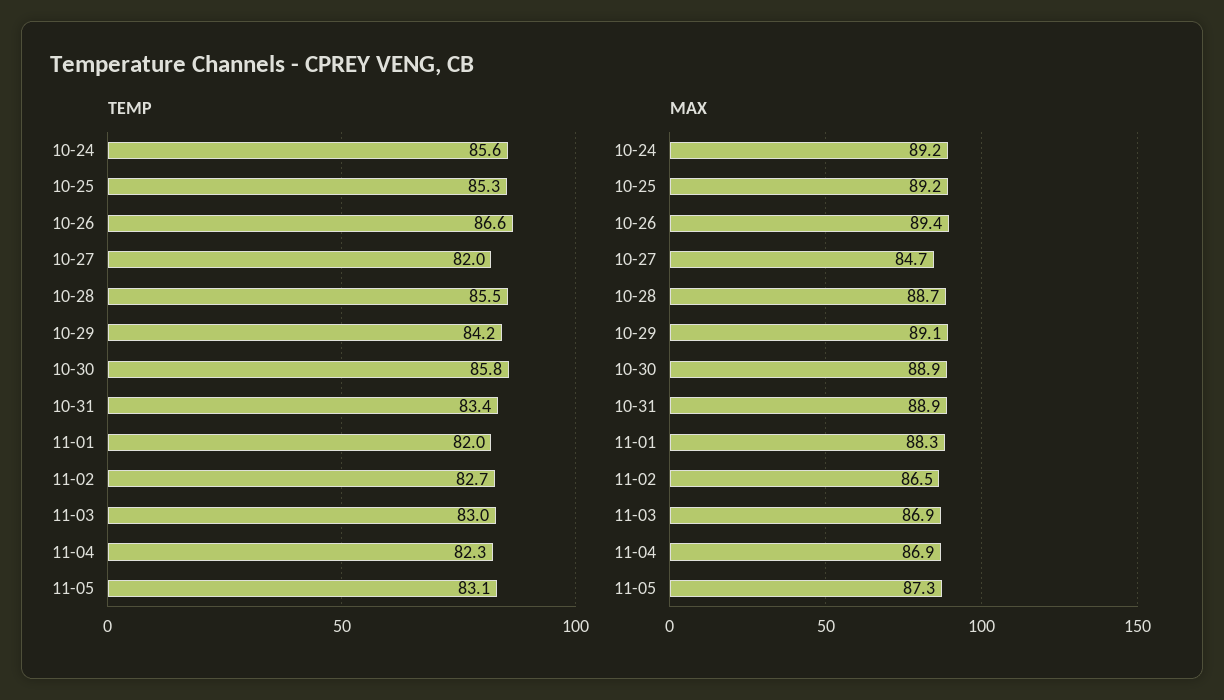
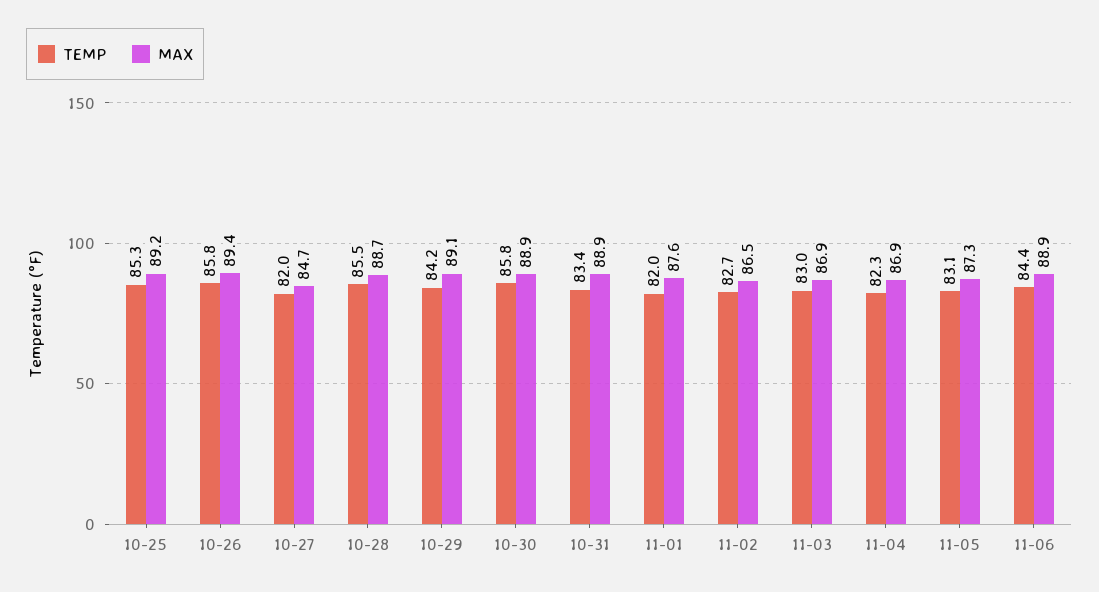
TEMP, 10-24: 85.6 -> none
TEMP, 10-26: 86.6 -> 85.8
MAX, 10-24: 89.2 -> none
MAX, 11-01: 88.3 -> 87.6
TEMP, 11-06: none -> 84.4
MAX, 11-06: none -> 88.9

